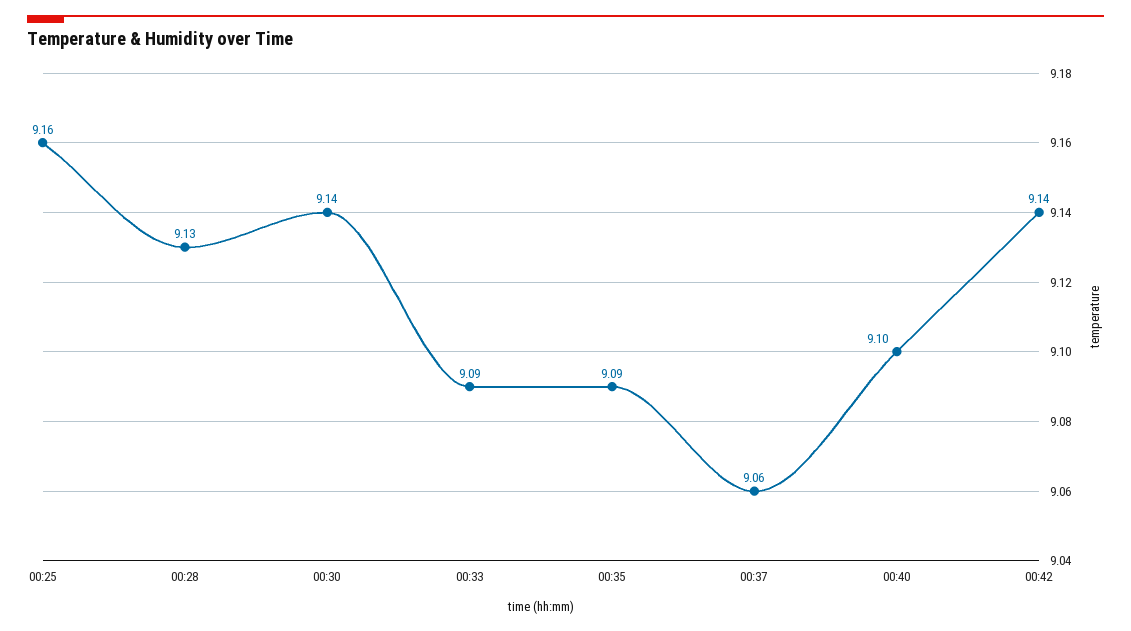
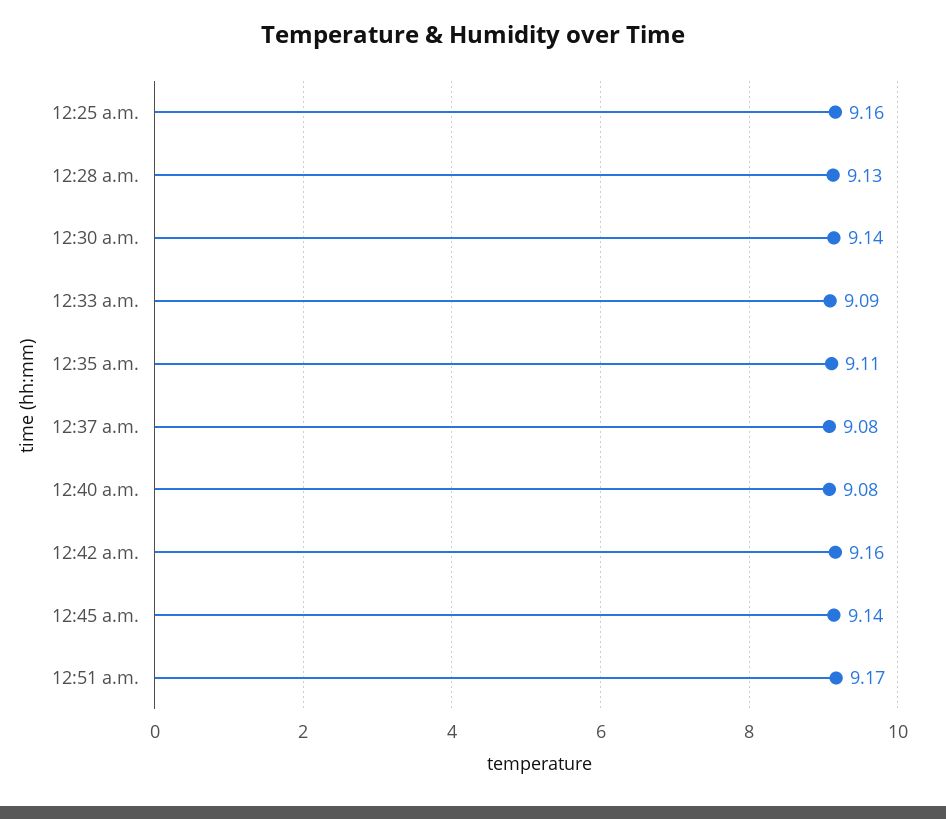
00:35: 9.09 -> 9.11
00:37: 9.06 -> 9.08
00:40: 9.1 -> 9.08
00:42: 9.14 -> 9.16
12:45 a.m.: none -> 9.14
12:51 a.m.: none -> 9.17

